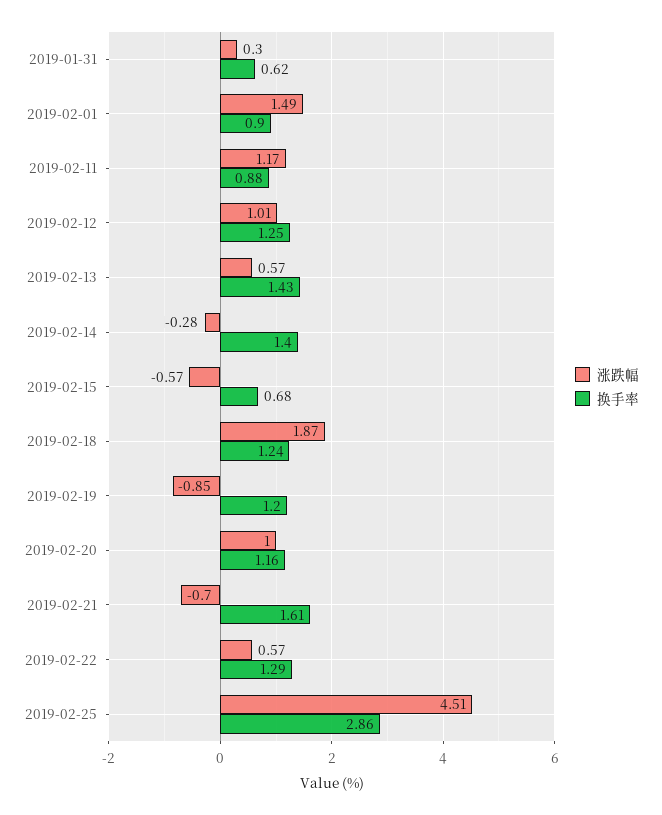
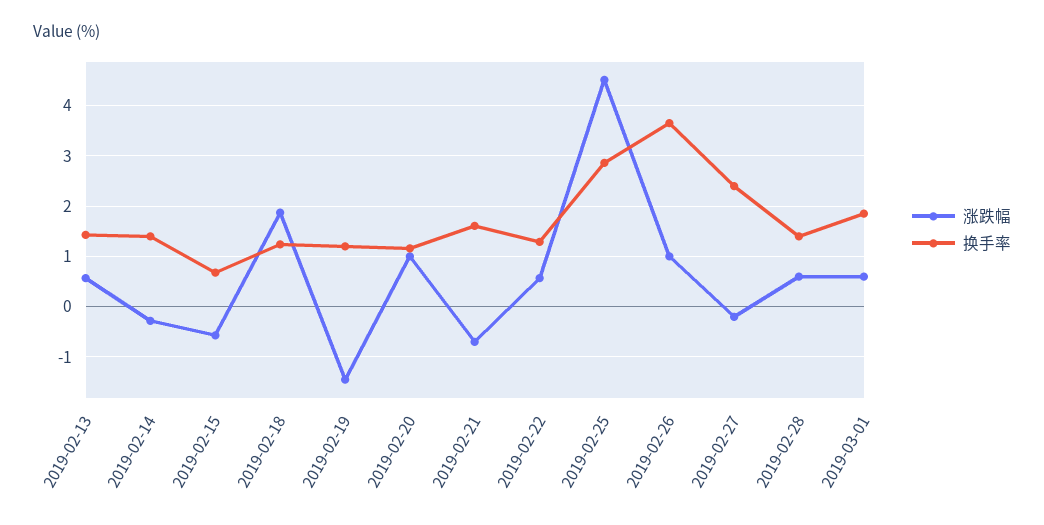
涨跌幅, 2019-01-31: 0.3 -> none
换手率, 2019-01-31: 0.62 -> none
涨跌幅, 2019-02-01: 1.49 -> none
换手率, 2019-02-01: 0.9 -> none
涨跌幅, 2019-02-11: 1.17 -> none
换手率, 2019-02-11: 0.88 -> none
涨跌幅, 2019-02-12: 1.01 -> none
换手率, 2019-02-12: 1.25 -> none
涨跌幅, 2019-02-19: -0.85 -> -1.4
涨跌幅, 2019-02-26: none -> 1
换手率, 2019-02-26: none -> 3.6
涨跌幅, 2019-02-27: none -> -0.2
换手率, 2019-02-27: none -> 2.4
涨跌幅, 2019-02-28: none -> 0.6
换手率, 2019-02-28: none -> 1.4
涨跌幅, 2019-03-01: none -> 0.6
换手率, 2019-03-01: none -> 1.8

